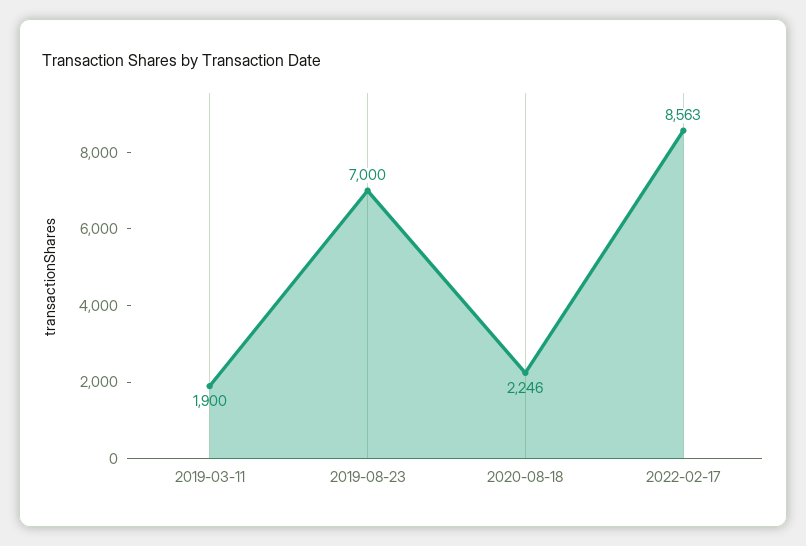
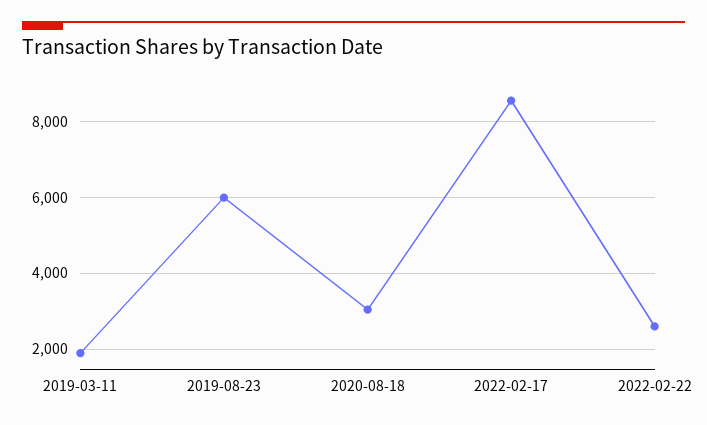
2019-08-23: 7000 -> 6000
2020-08-18: 2246 -> 3000
2022-02-22: none -> 2600

